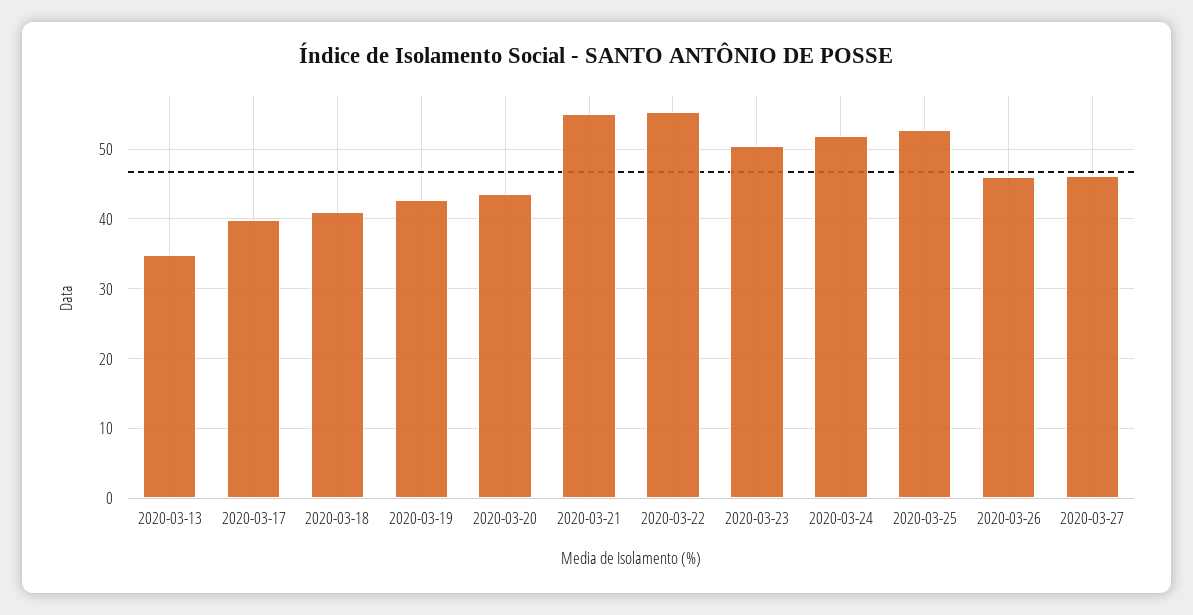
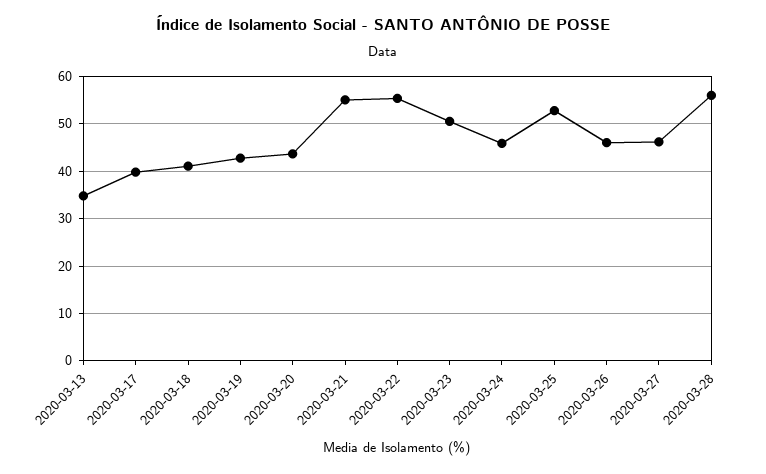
2020-03-24: 52 -> 46
2020-03-28: none -> 56

